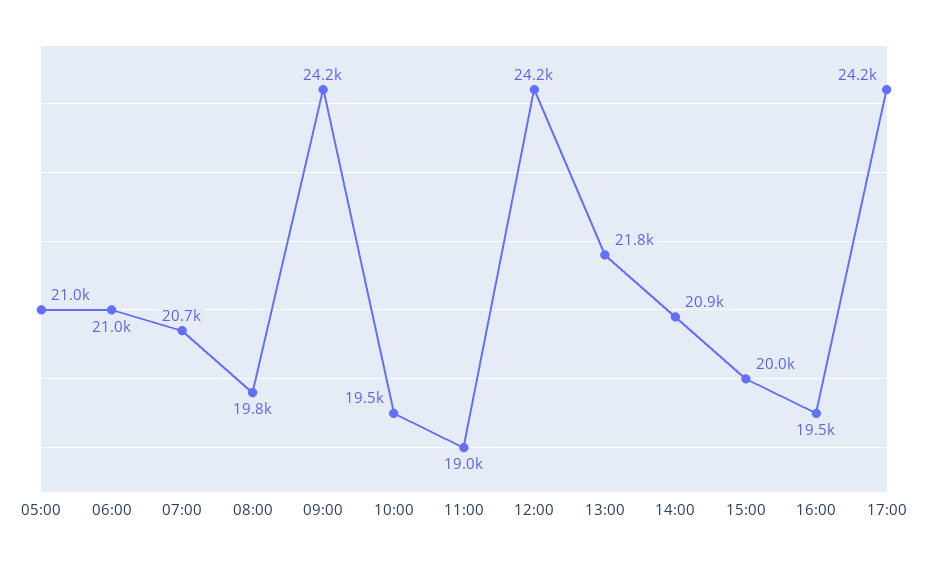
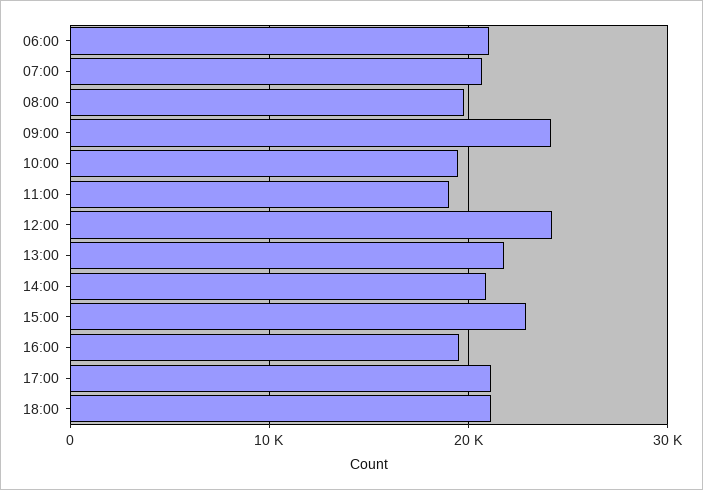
05:00: 21000 -> none
15:00: 20000 -> 23000
17:00: 24200 -> 21000
18:00: none -> 21000

